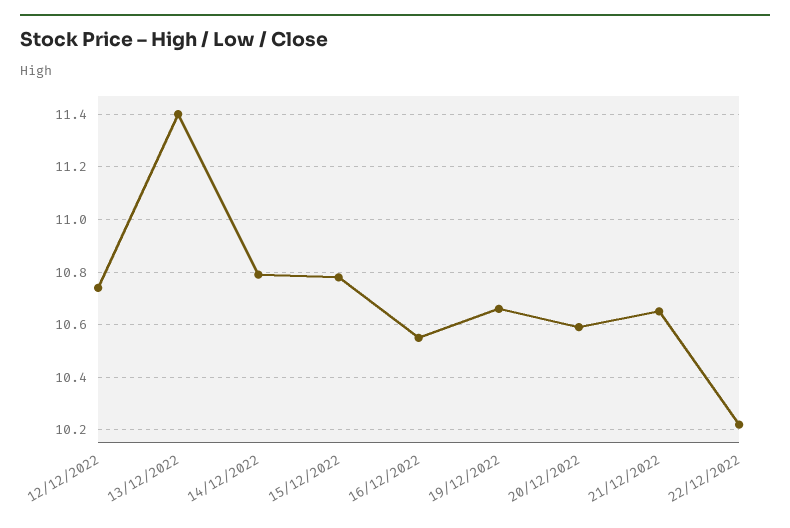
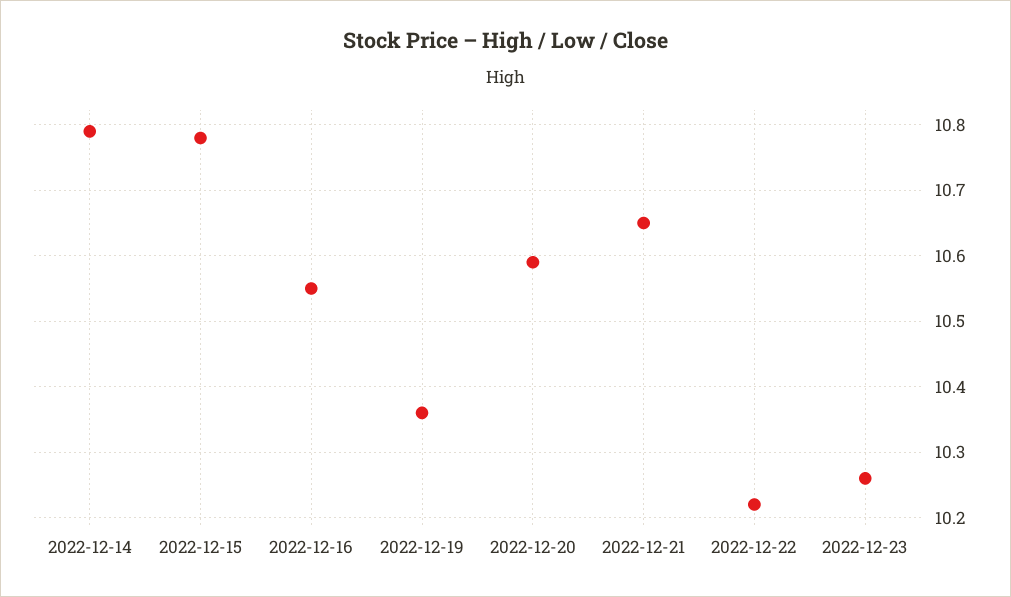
12/12/2022: 10.75 -> none
13/12/2022: 11.4 -> none
19/12/2022: 10.65 -> 10.36
2022-12-23: none -> 10.26

